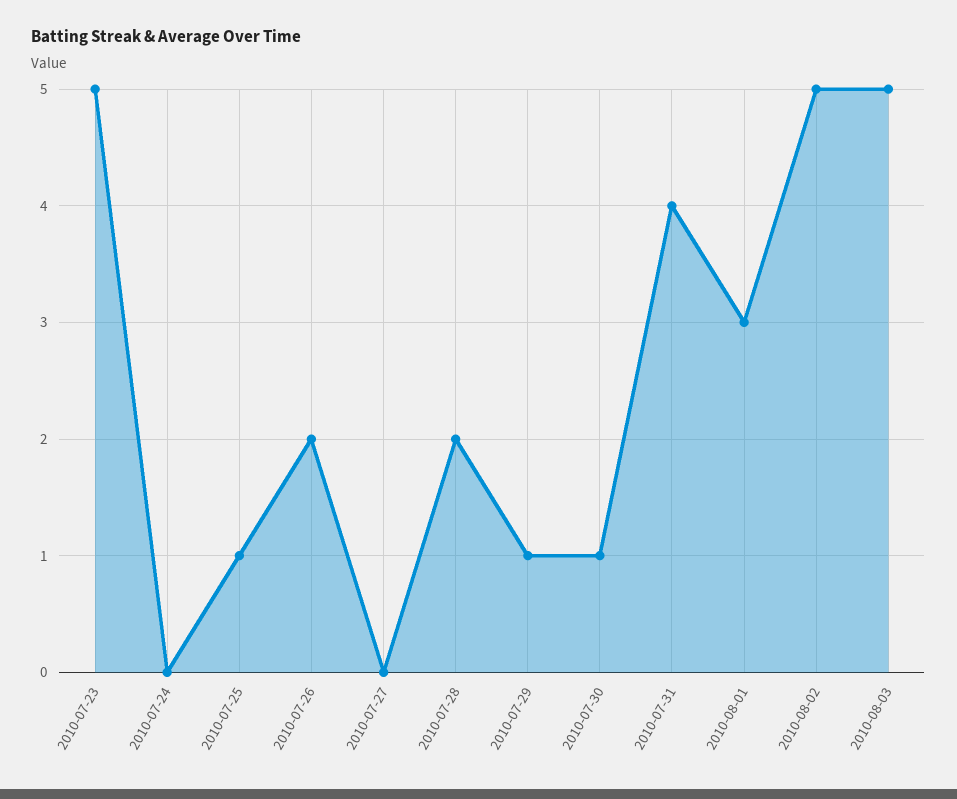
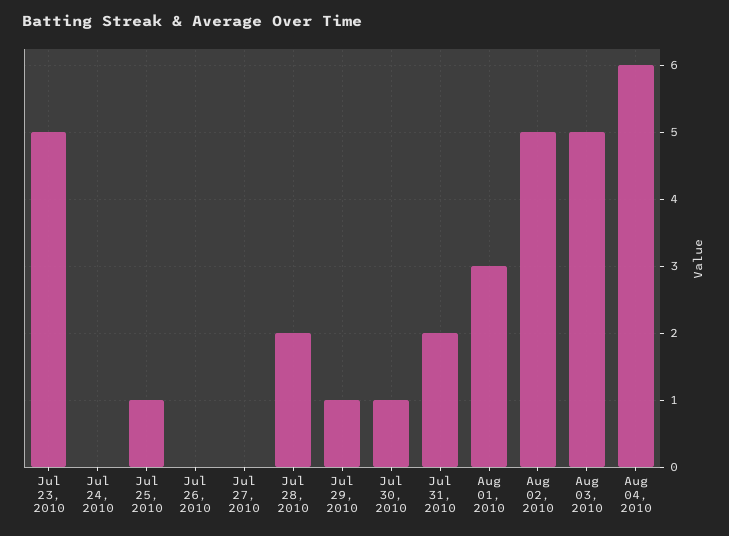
2010-07-26: 2 -> 0
2010-07-31: 4 -> 2
Aug 04, 2010: none -> 6

